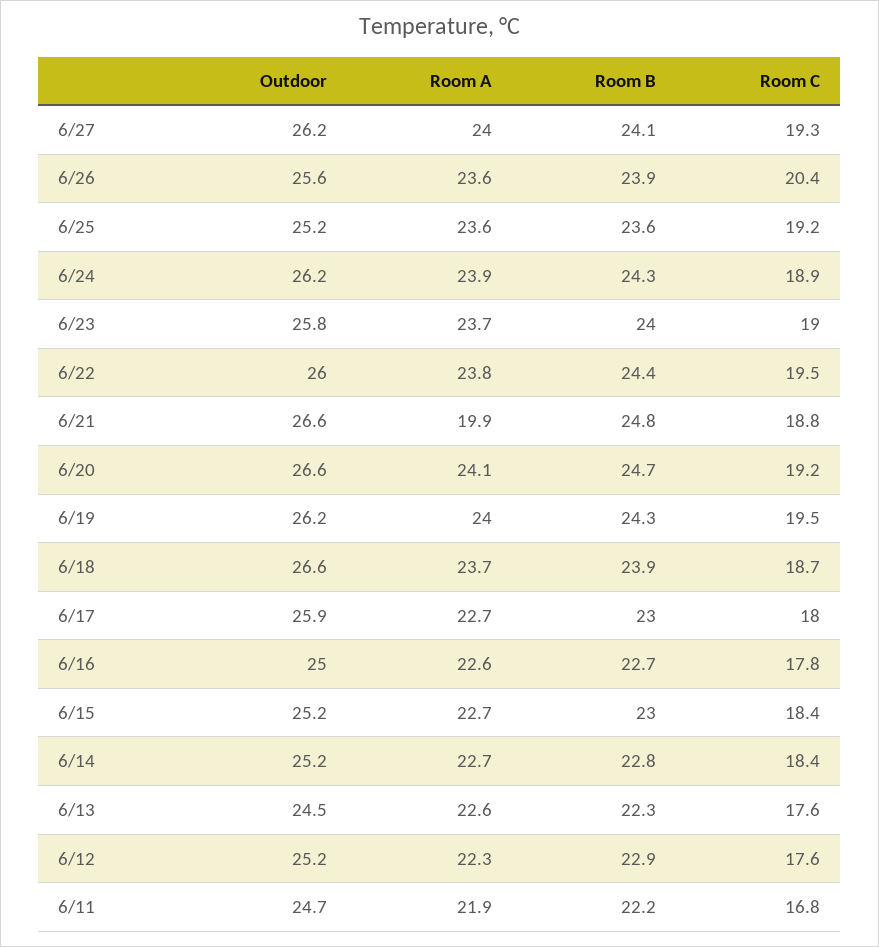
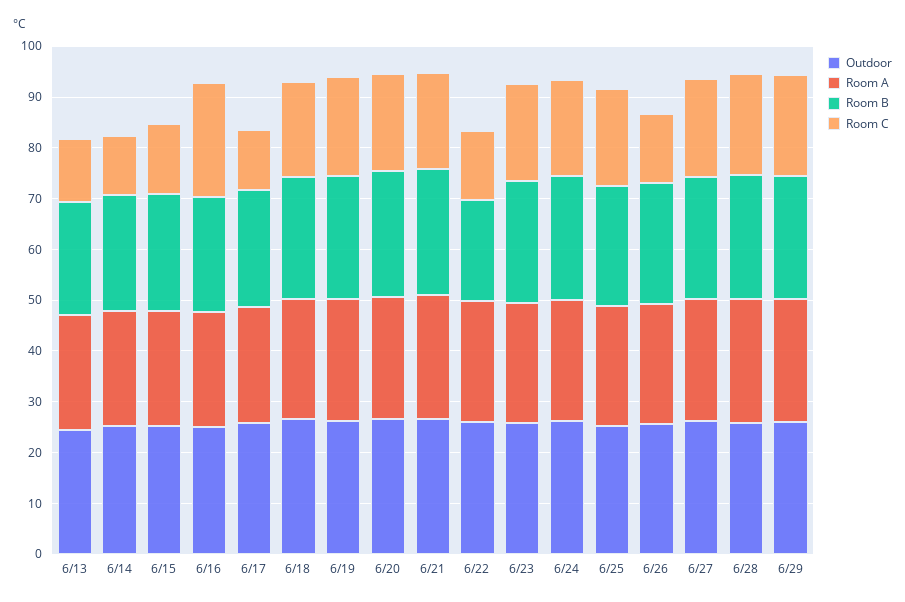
Room C, 6/26: 20.4 -> 14
Room B, 6/22: 24.4 -> 20
Room C, 6/22: 19.5 -> 14
Room A, 6/21: 19.9 -> 24
Room C, 6/17: 18 -> 12
Room C, 6/16: 17.8 -> 22
Room C, 6/15: 18.4 -> 14
Room C, 6/14: 18.4 -> 12
Room C, 6/13: 17.6 -> 12
Outdoor, 6/12: 25.2 -> none
Room A, 6/12: 22.3 -> none
Room B, 6/12: 22.9 -> none
Room C, 6/12: 17.6 -> none
Outdoor, 6/11: 24.7 -> none
Room A, 6/11: 21.9 -> none
Room B, 6/11: 22.2 -> none
Room C, 6/11: 16.8 -> none
Outdoor, 6/28: none -> 26
Room A, 6/28: none -> 24
Room B, 6/28: none -> 24
Room C, 6/28: none -> 20
Outdoor, 6/29: none -> 26
Room A, 6/29: none -> 24
Room B, 6/29: none -> 24
Room C, 6/29: none -> 20

